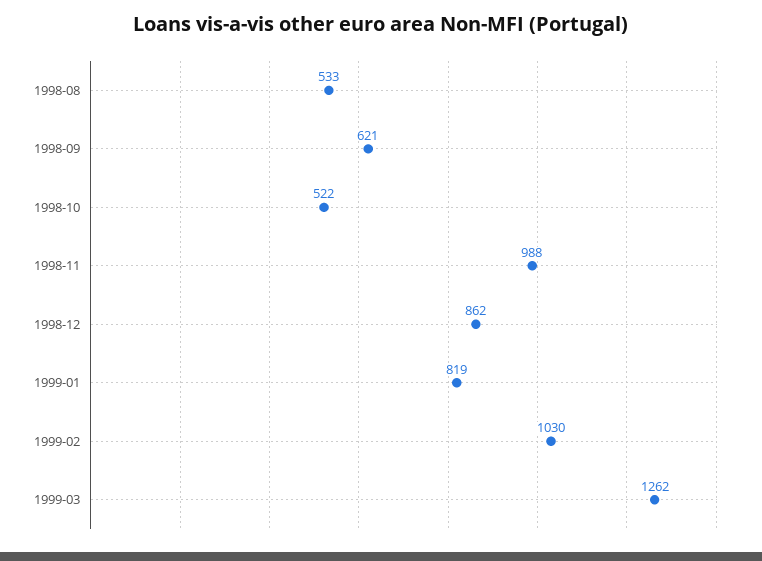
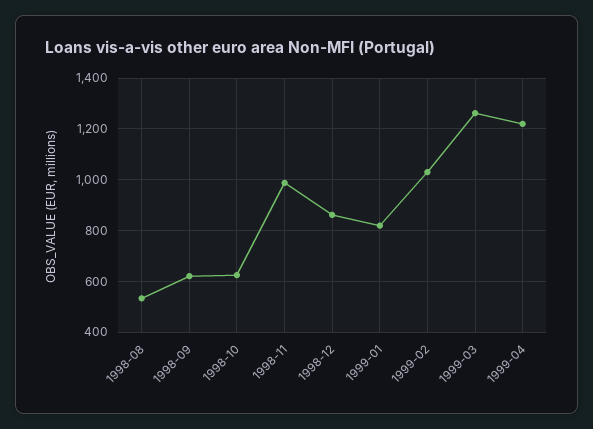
1998-10: 522 -> 625
1999-04: none -> 1225

